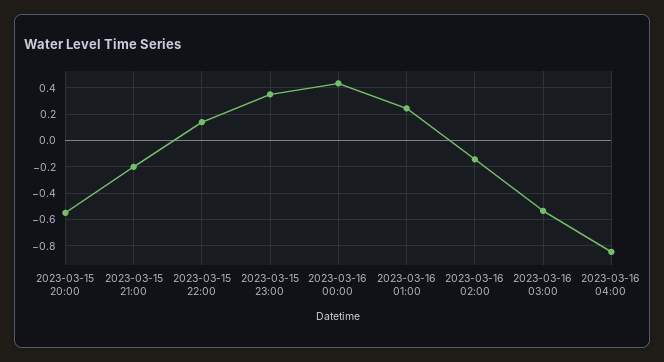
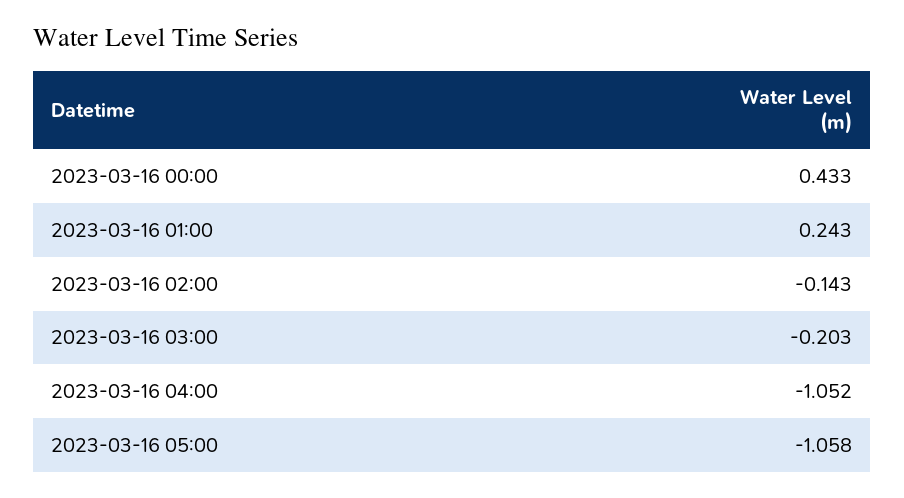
2023-03-15 20:00: -0.55 -> none
2023-03-15 21:00: -0.2 -> none
2023-03-15 22:00: 0.15 -> none
2023-03-15 23:00: 0.35 -> none
2023-03-16 03:00: -0.55 -> -0.203
2023-03-16 04:00: -0.85 -> -1.052
2023-03-16 05:00: none -> -1.058

